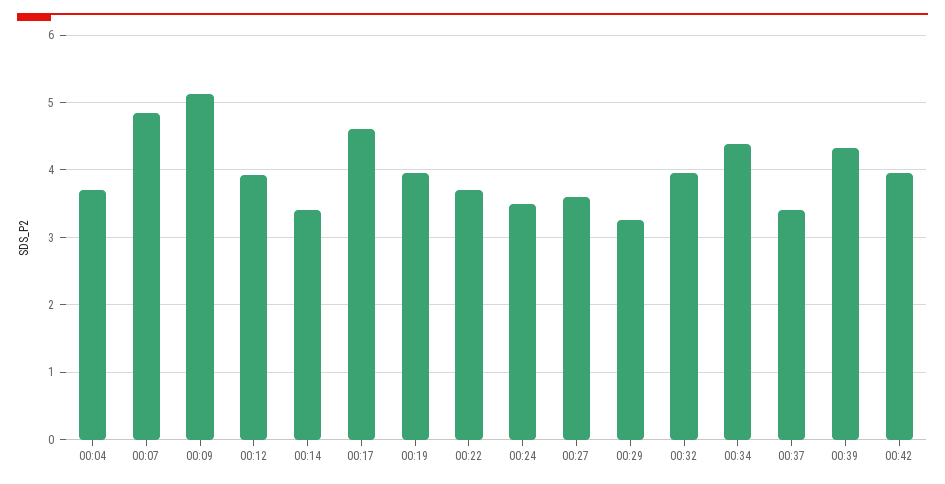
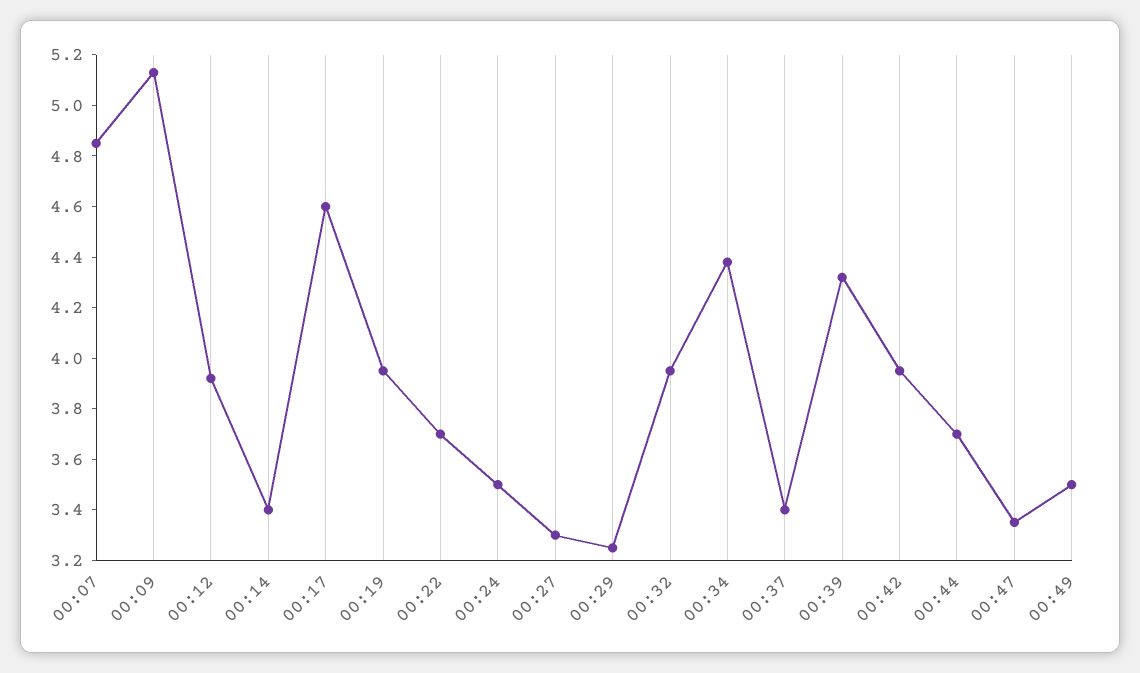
00:04: 3.7 -> none
00:27: 3.6 -> 3.3
00:44: none -> 3.7
00:47: none -> 3.35
00:49: none -> 3.5

